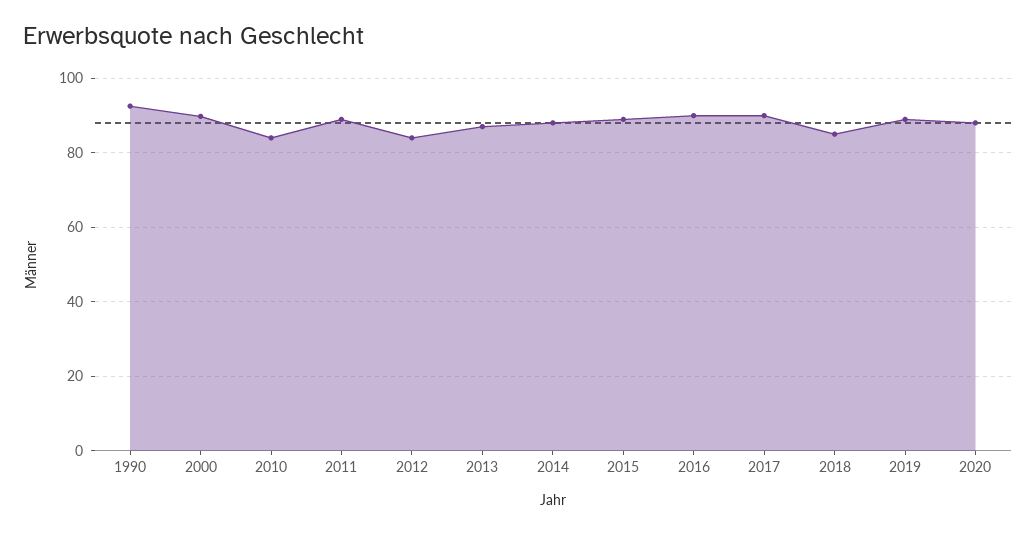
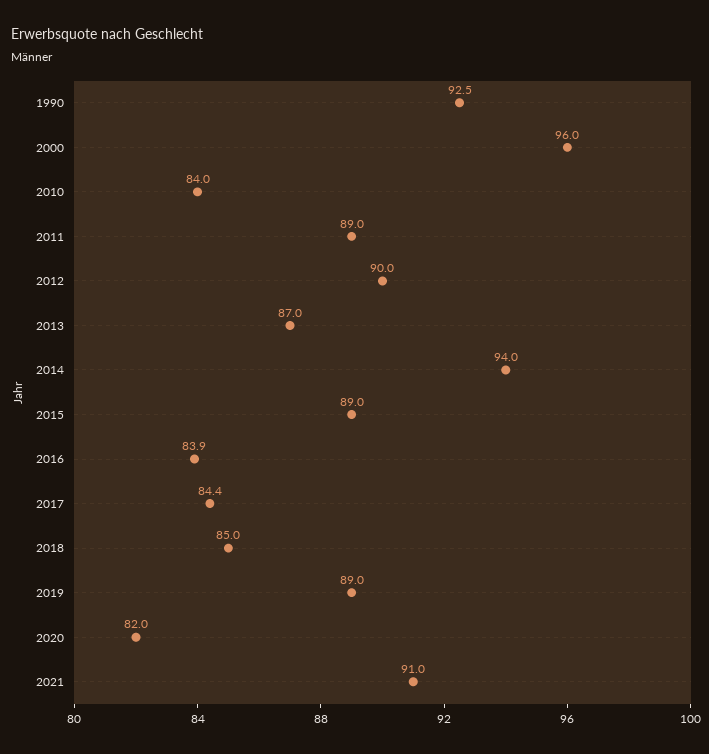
2000: 90 -> 96
2012: 84 -> 90
2014: 88 -> 94
2016: 90 -> 83.9
2017: 90 -> 84.4
2020: 88 -> 82
2021: none -> 91

